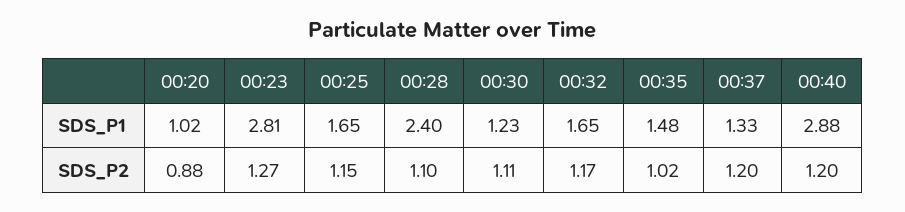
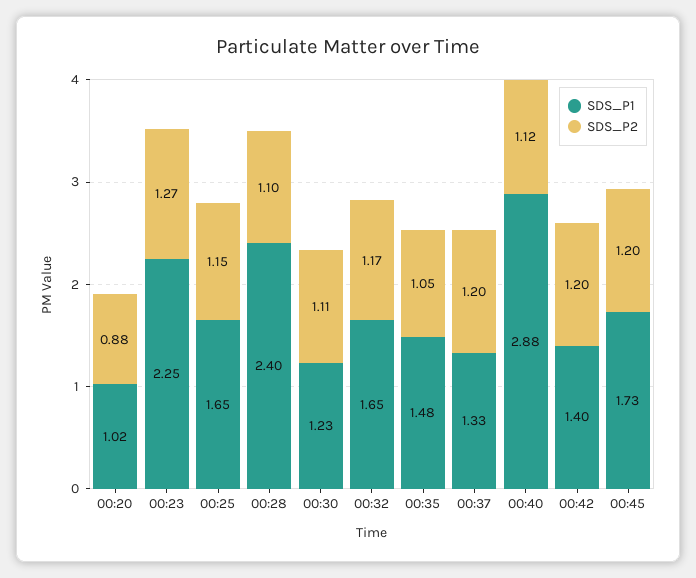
SDS_P1, 00:23: 2.81 -> 2.25
SDS_P2, 00:35: 1.02 -> 1.05
SDS_P2, 00:40: 1.2 -> 1.12
SDS_P1, 00:42: none -> 1.4
SDS_P2, 00:42: none -> 1.2
SDS_P1, 00:45: none -> 1.73
SDS_P2, 00:45: none -> 1.2

